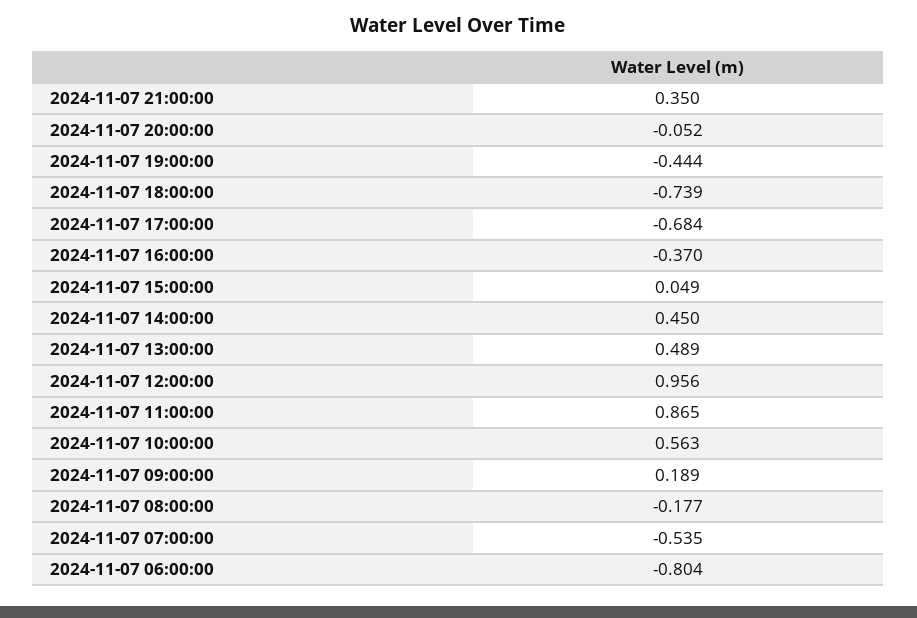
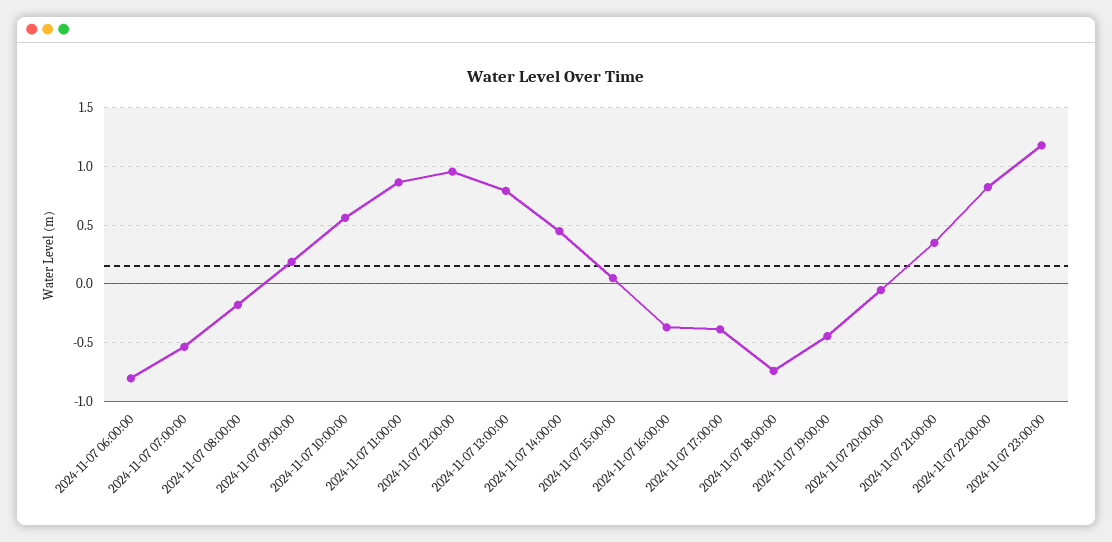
2024-11-07 17:00:00: -0.684 -> -0.4
2024-11-07 13:00:00: 0.489 -> 0.8
2024-11-07 22:00:00: none -> 0.8
2024-11-07 23:00:00: none -> 1.2

